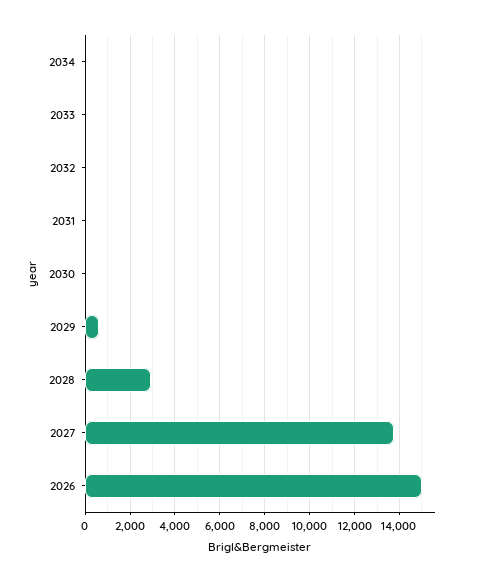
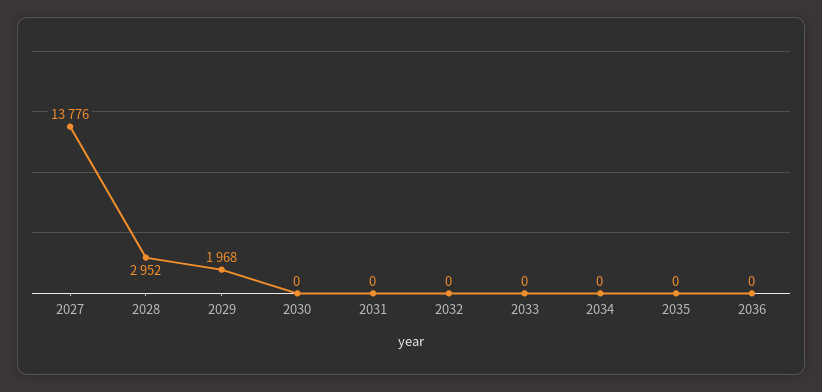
2029: 500 -> 1968
2026: 15000 -> none
2035: none -> 0
2036: none -> 0

